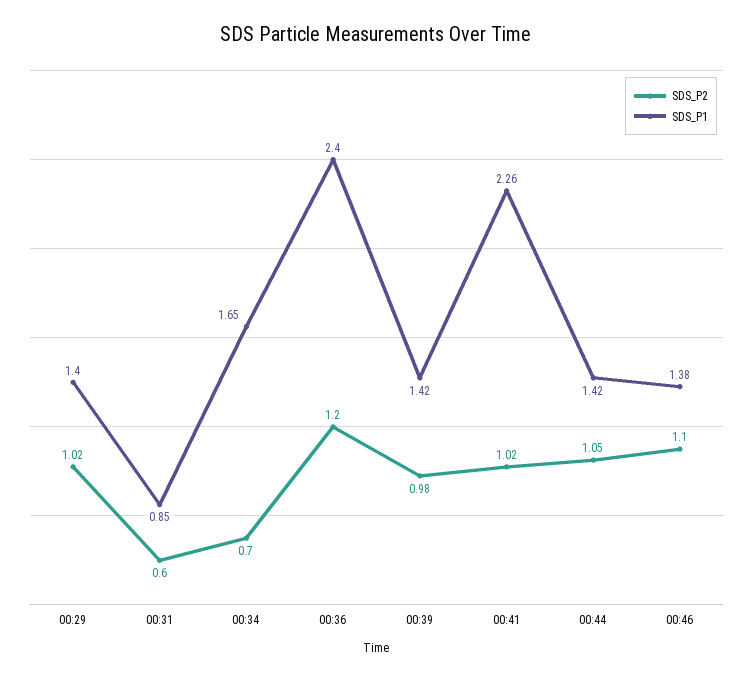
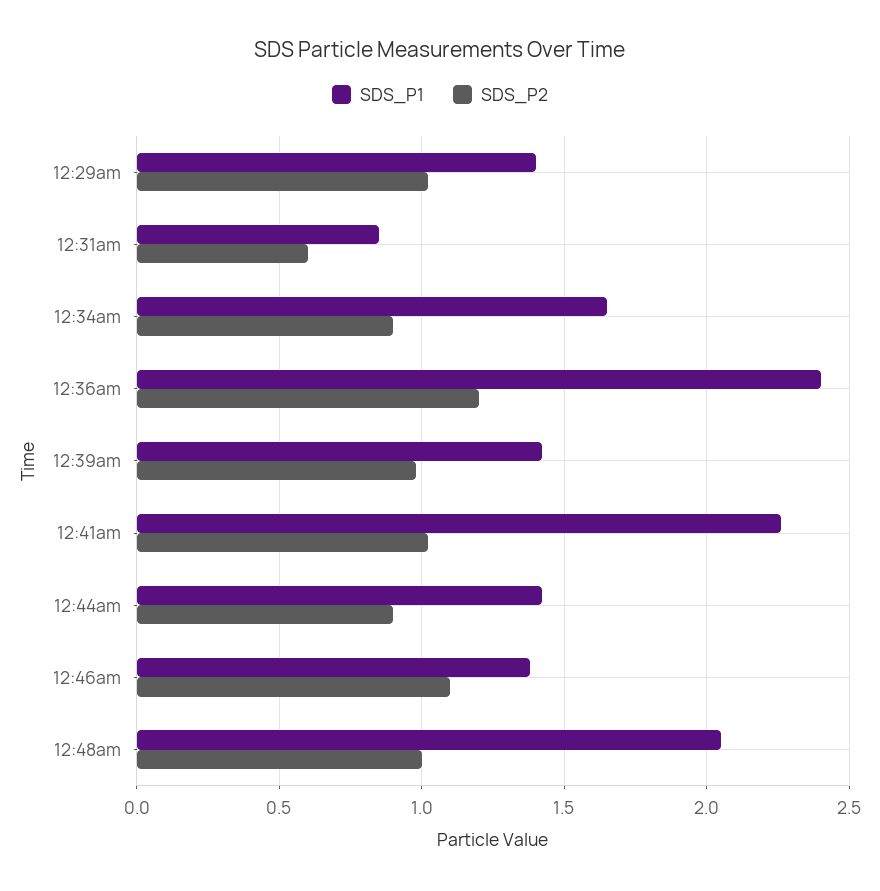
SDS_P2, 00:34: 0.7 -> 0.9
SDS_P2, 00:44: 1.05 -> 0.9
SDS_P1, 12:48am: none -> 2.05
SDS_P2, 12:48am: none -> 1

